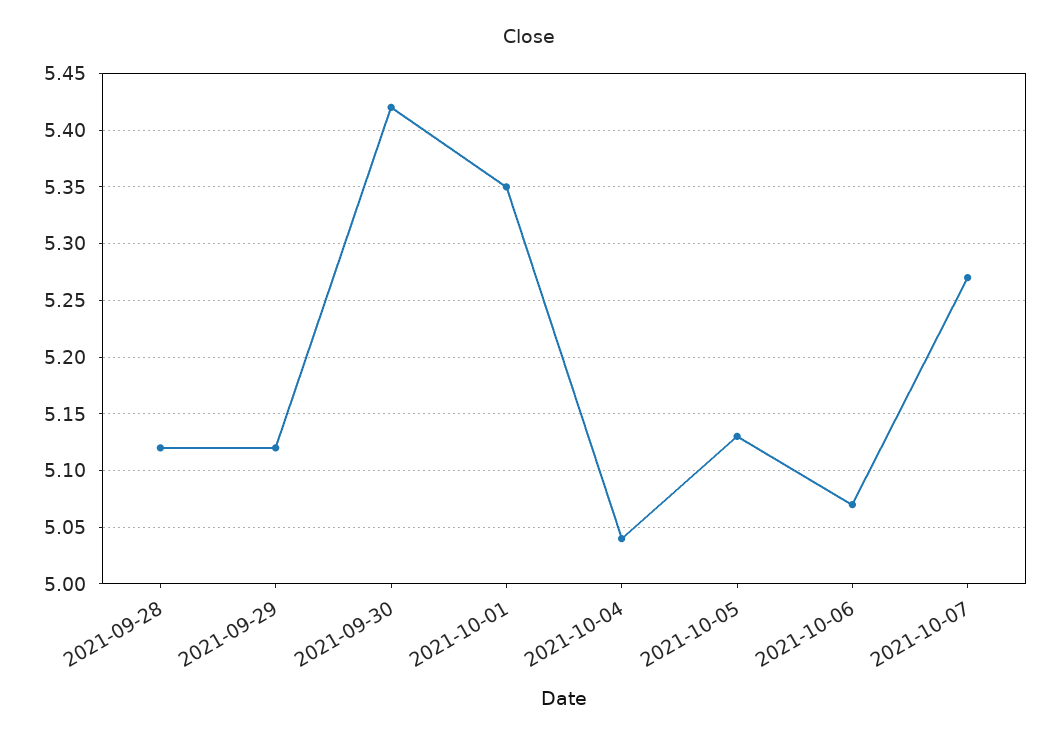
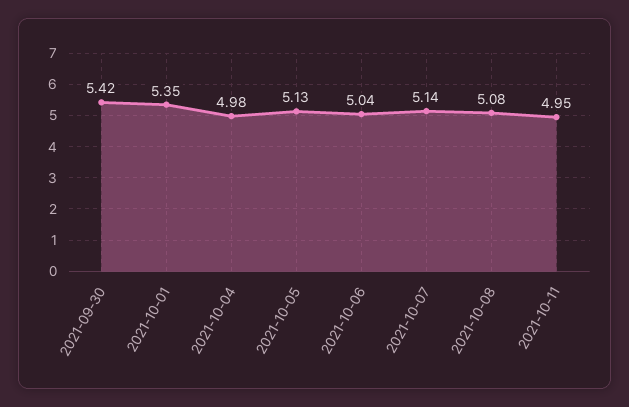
2021-09-28: 5.12 -> none
2021-09-29: 5.12 -> none
2021-10-04: 5.04 -> 4.98
2021-10-06: 5.07 -> 5.04
2021-10-07: 5.27 -> 5.14
2021-10-08: none -> 5.08
2021-10-11: none -> 4.95

